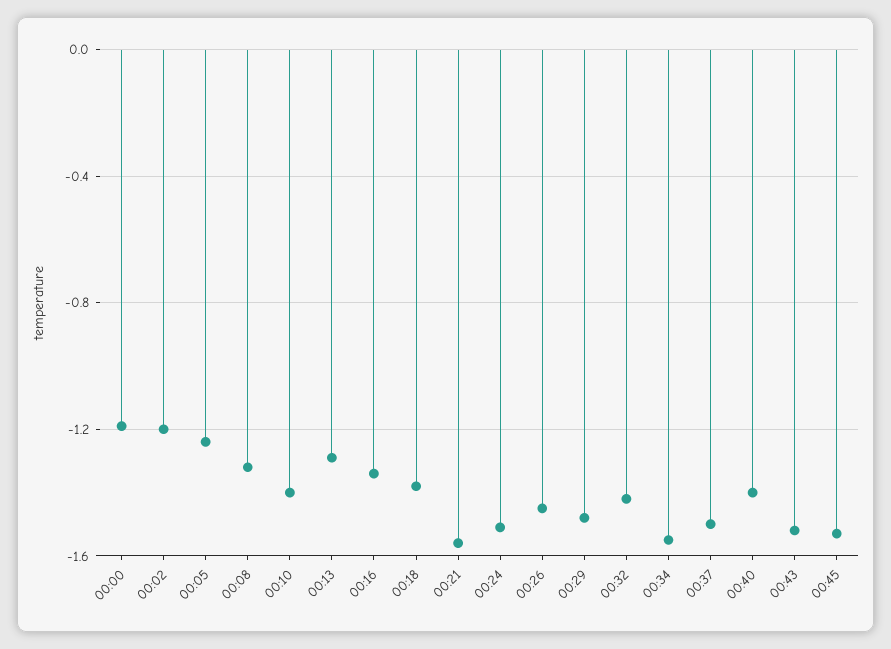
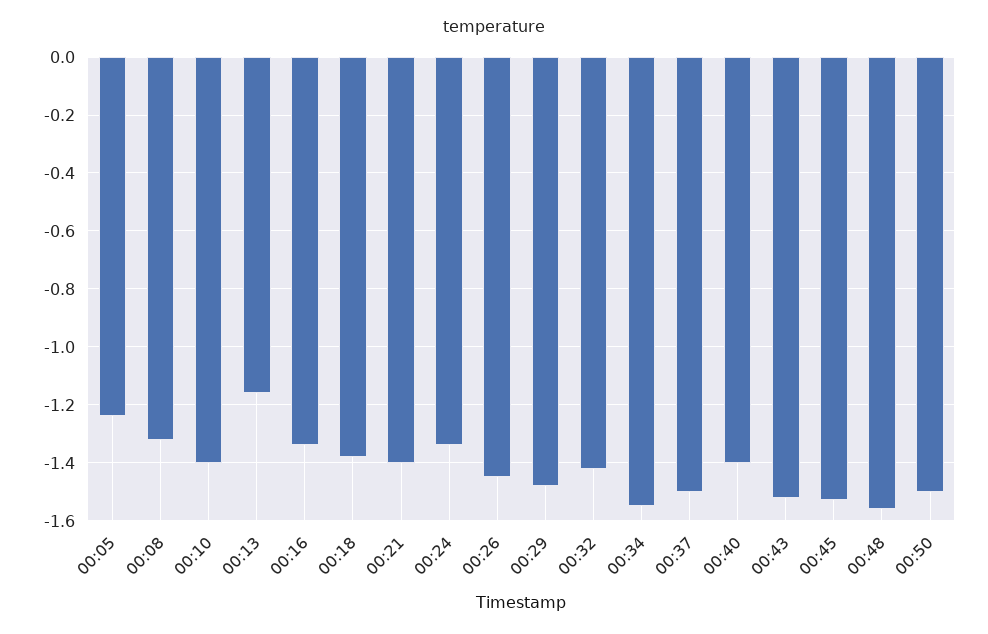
00:00: -1.2 -> none
00:02: -1.2 -> none
00:13: -1.3 -> -1.15
00:21: -1.55 -> -1.4
00:24: -1.5 -> -1.35
00:48: none -> -1.55
00:50: none -> -1.5

